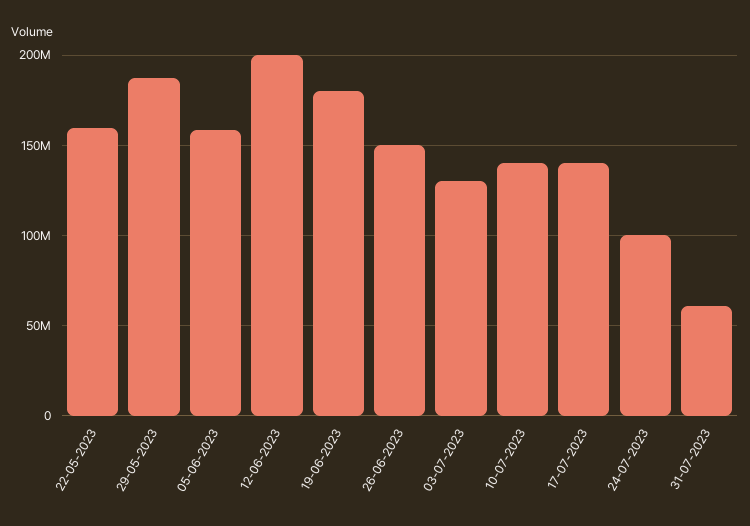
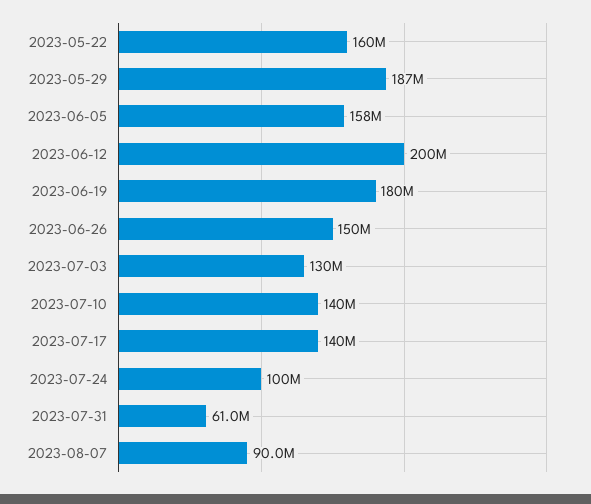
2023-08-07: none -> 90000000

